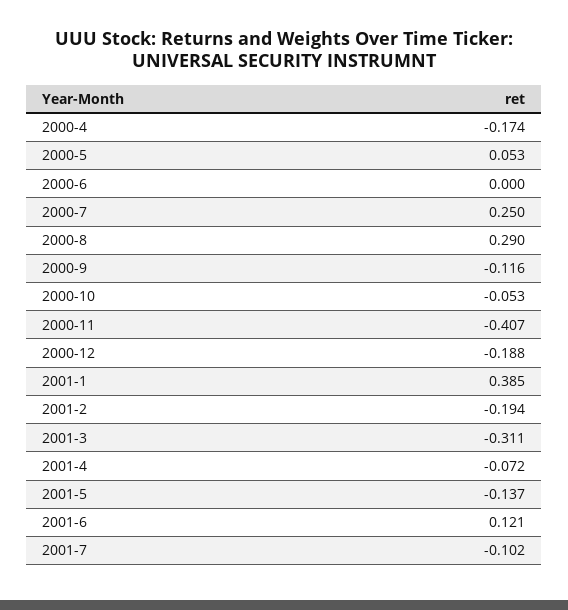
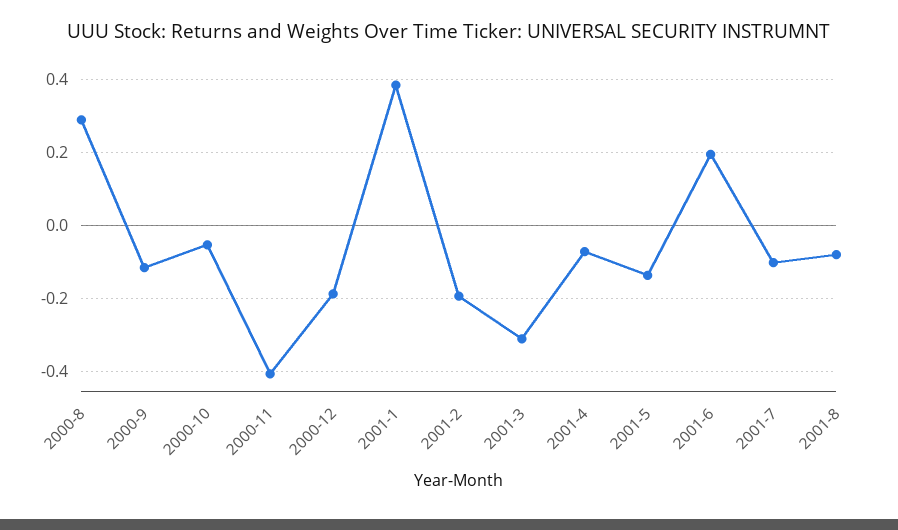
2000-4: -0.174 -> none
2000-5: 0.053 -> none
2000-6: 0 -> none
2000-7: 0.25 -> none
2001-6: 0.121 -> 0.2
2001-8: none -> -0.08

